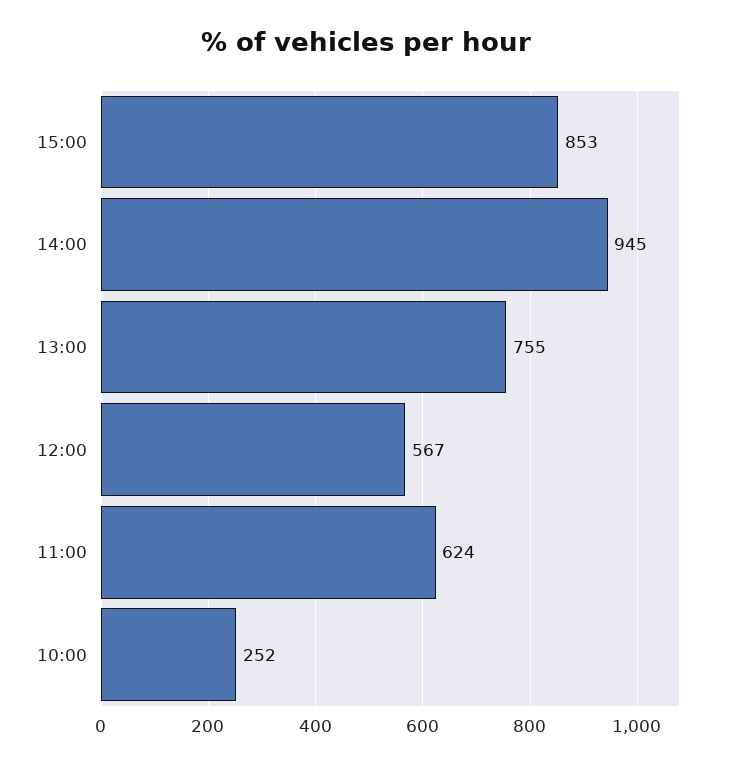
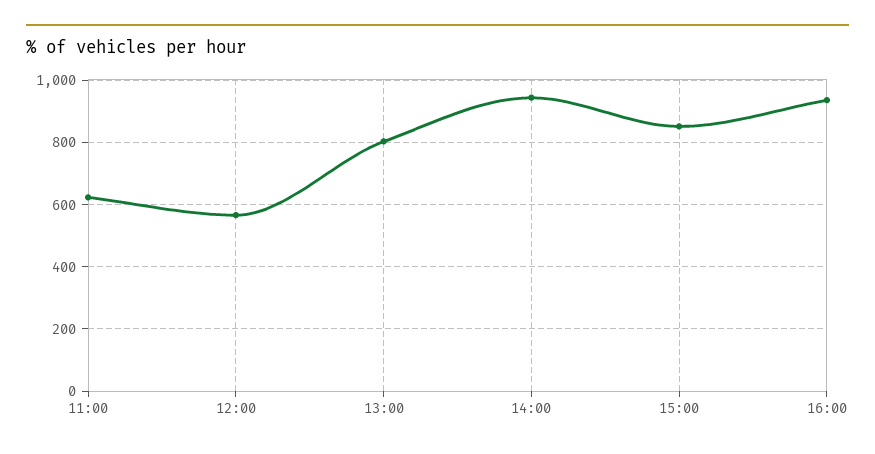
13:00: 755 -> 800
10:00: 252 -> none
16:00: none -> 940

